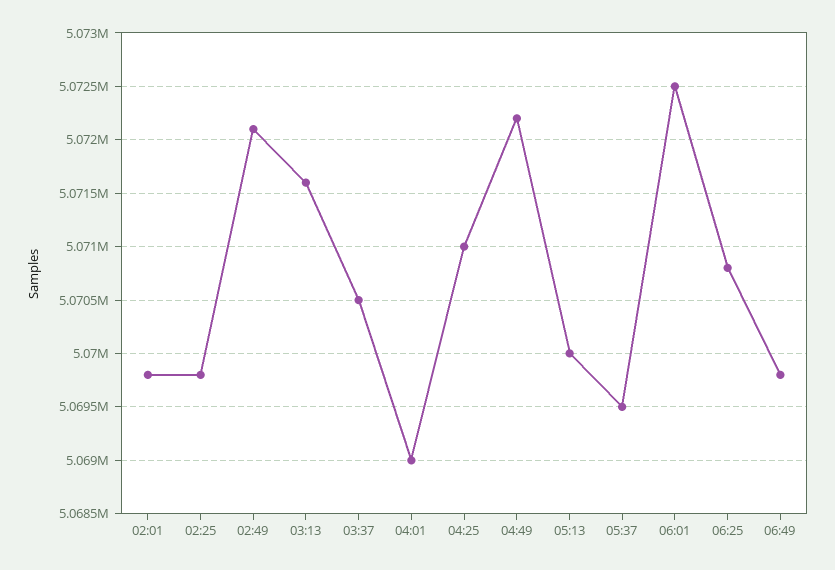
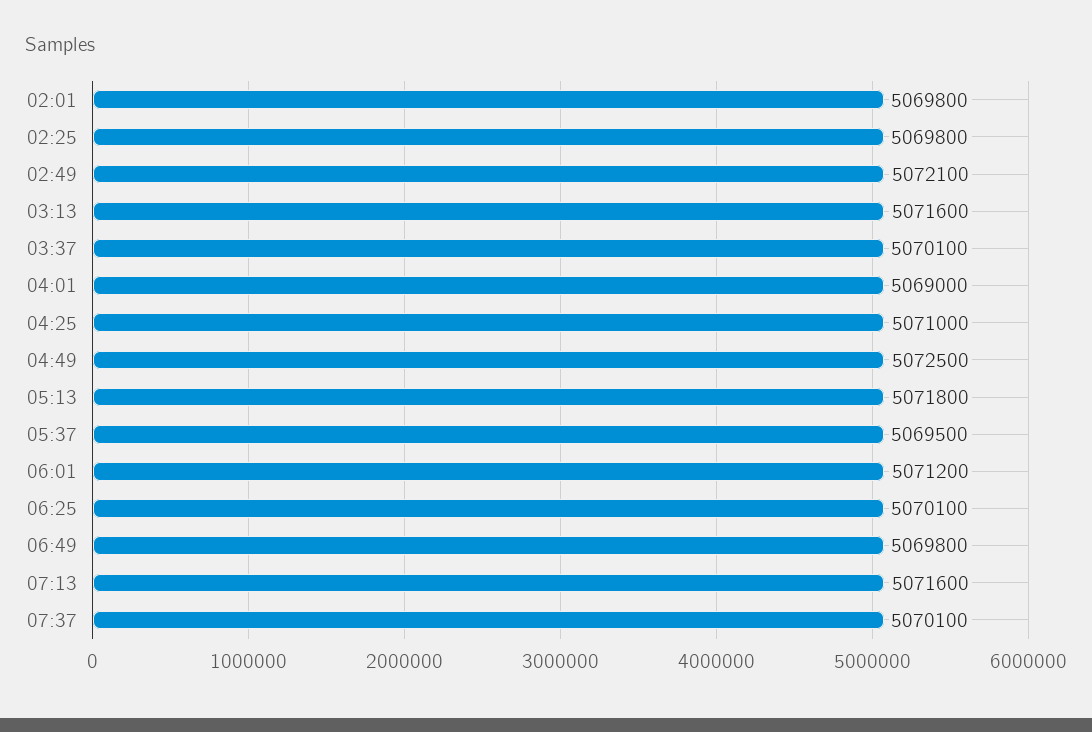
03:37: 5070500 -> 5070100
04:49: 5072200 -> 5072500
05:13: 5070000 -> 5071800
06:01: 5072500 -> 5071200
06:25: 5070800 -> 5070100
07:13: none -> 5071600
07:37: none -> 5070100

